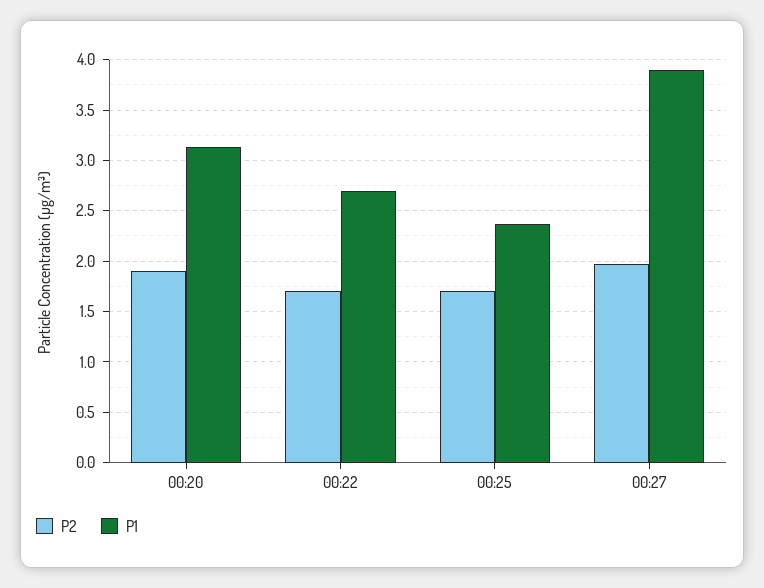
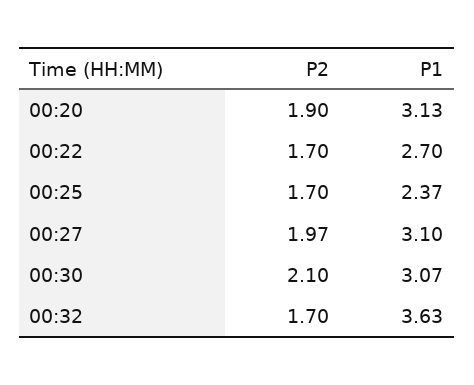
P1, 00:27: 3.9 -> 3.1
P2, 00:30: none -> 2.1
P1, 00:30: none -> 3.07
P2, 00:32: none -> 1.7
P1, 00:32: none -> 3.63

